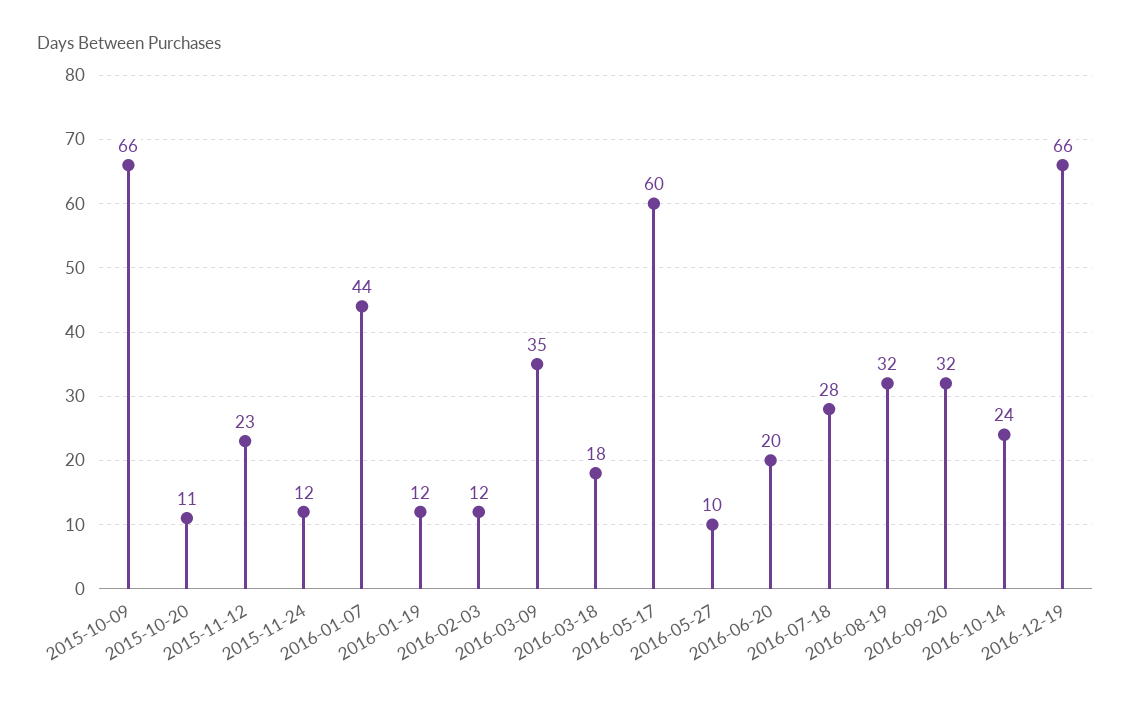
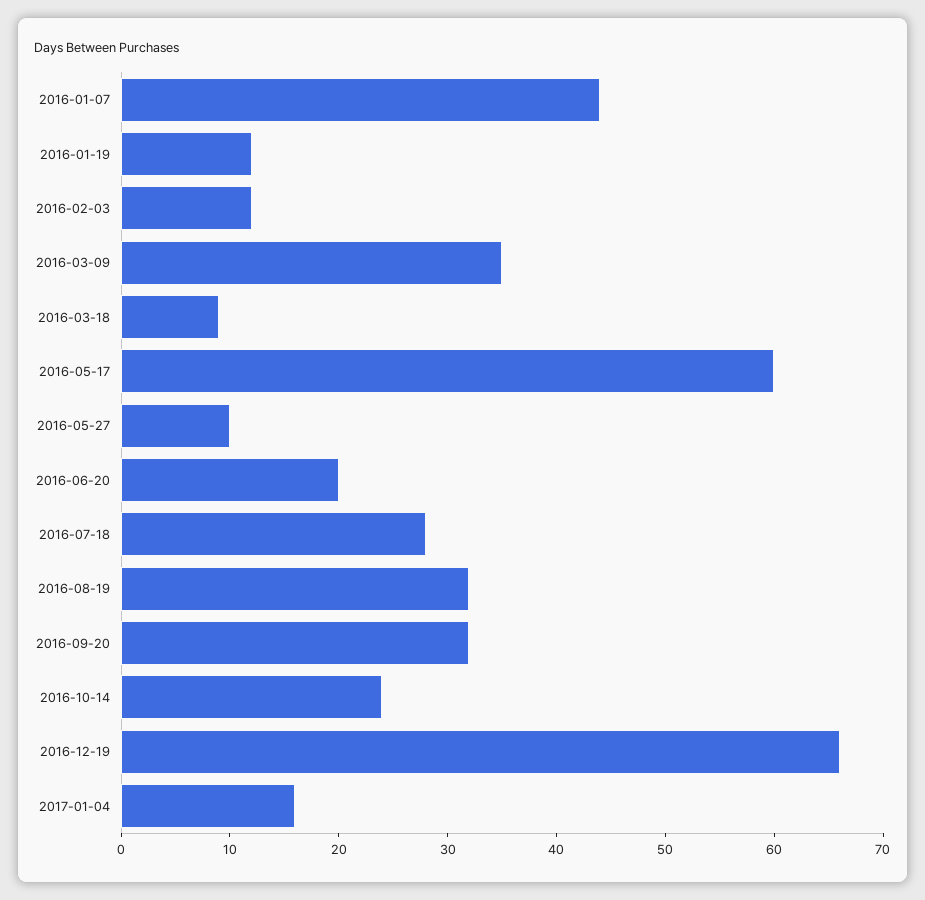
2015-10-09: 66 -> none
2015-10-20: 11 -> none
2015-11-12: 23 -> none
2015-11-24: 12 -> none
2016-03-18: 18 -> 9
2017-01-04: none -> 16

